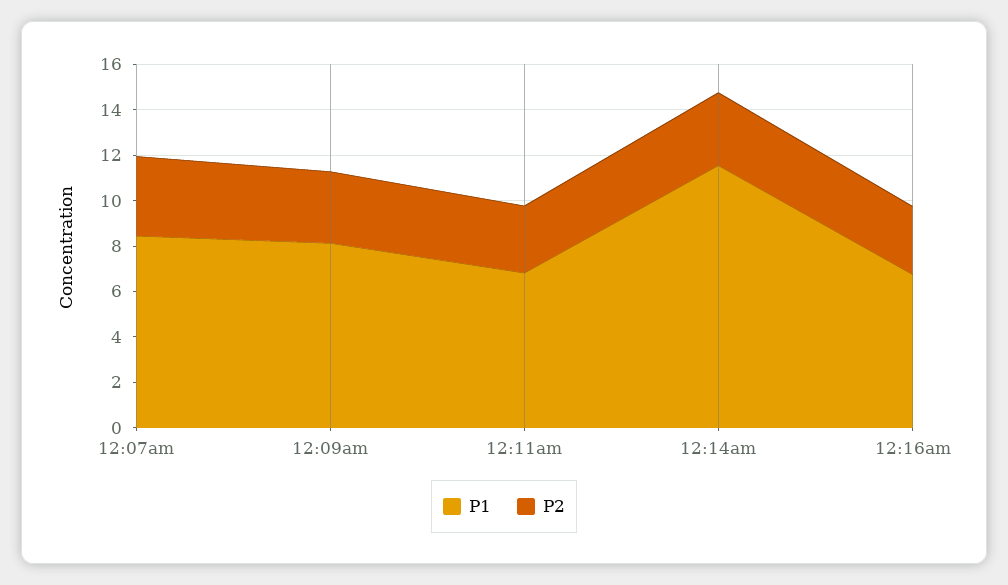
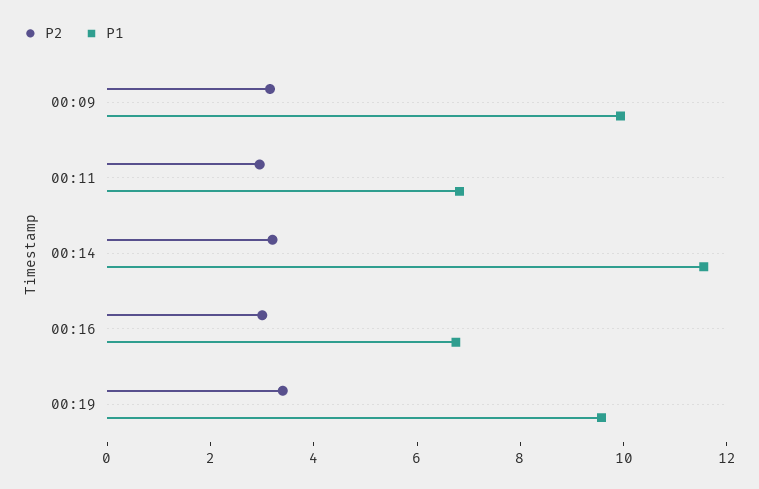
P1, 12:07am: 8.5 -> none
P2, 12:07am: 3.5 -> none
P1, 12:09am: 8 -> 10
P2, 00:19: none -> 3.5
P1, 00:19: none -> 9.5

